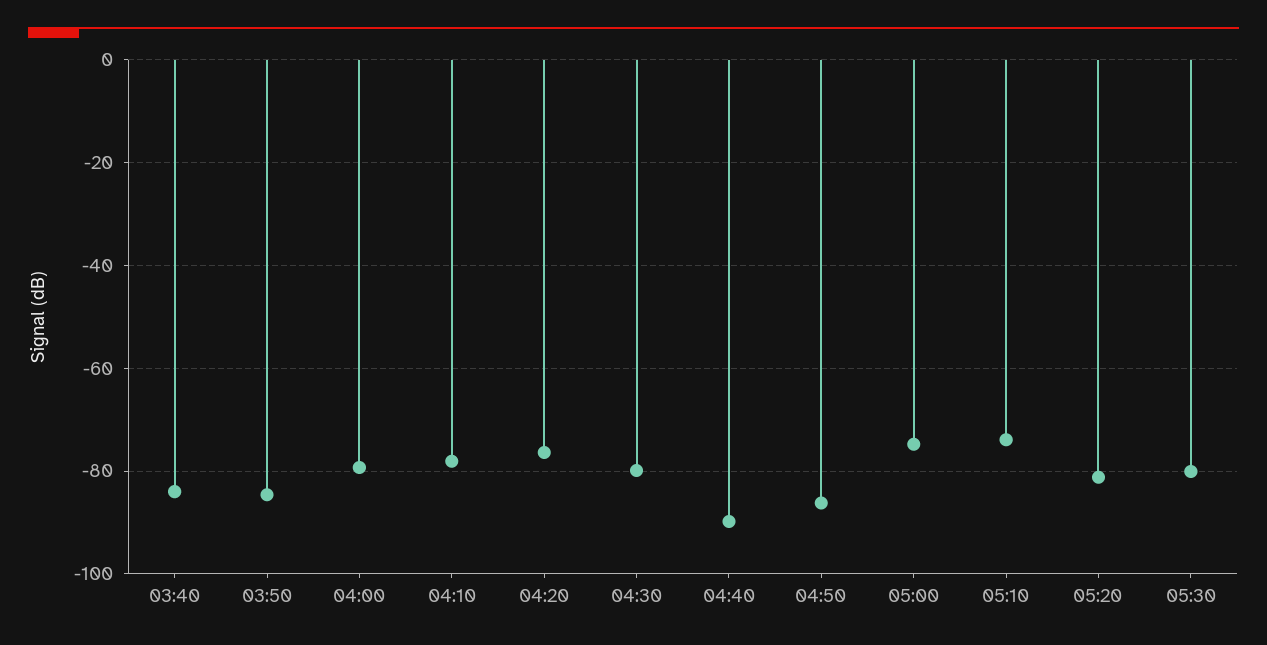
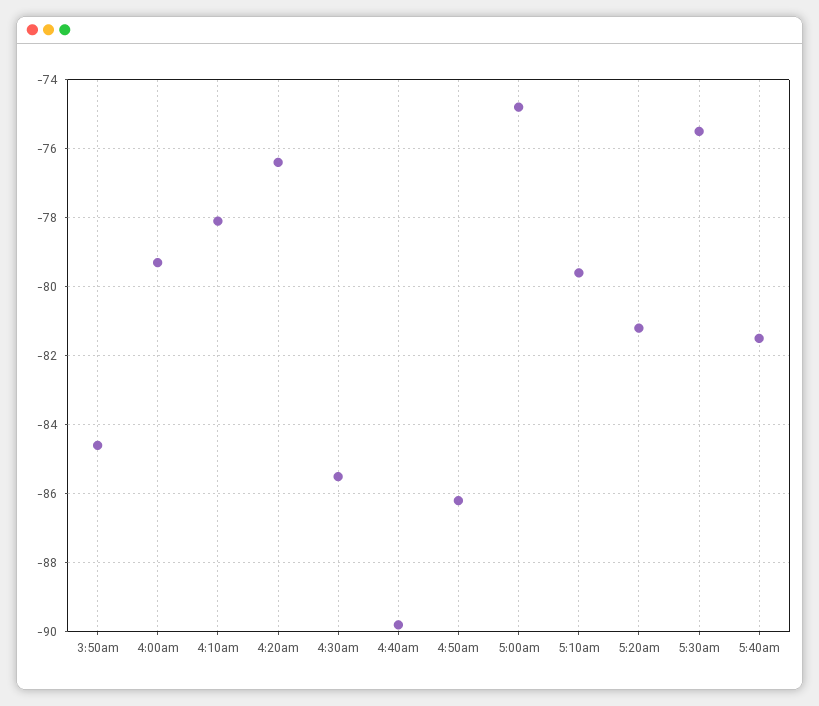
03:40: -84 -> none
04:30: -80 -> -85.5
05:10: -74 -> -79.5
05:30: -80 -> -75.5
5:40am: none -> -81.5

